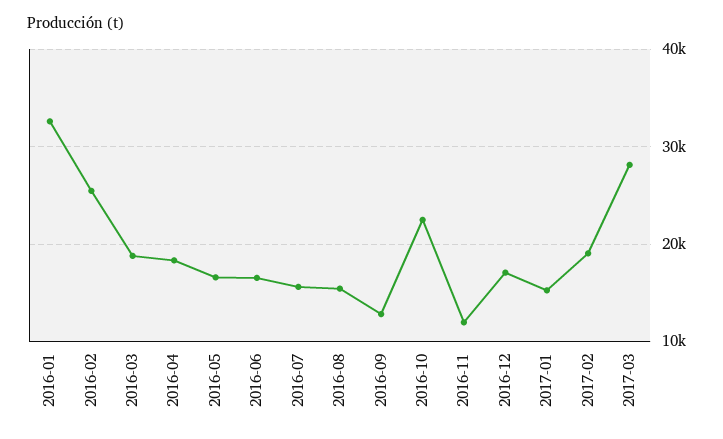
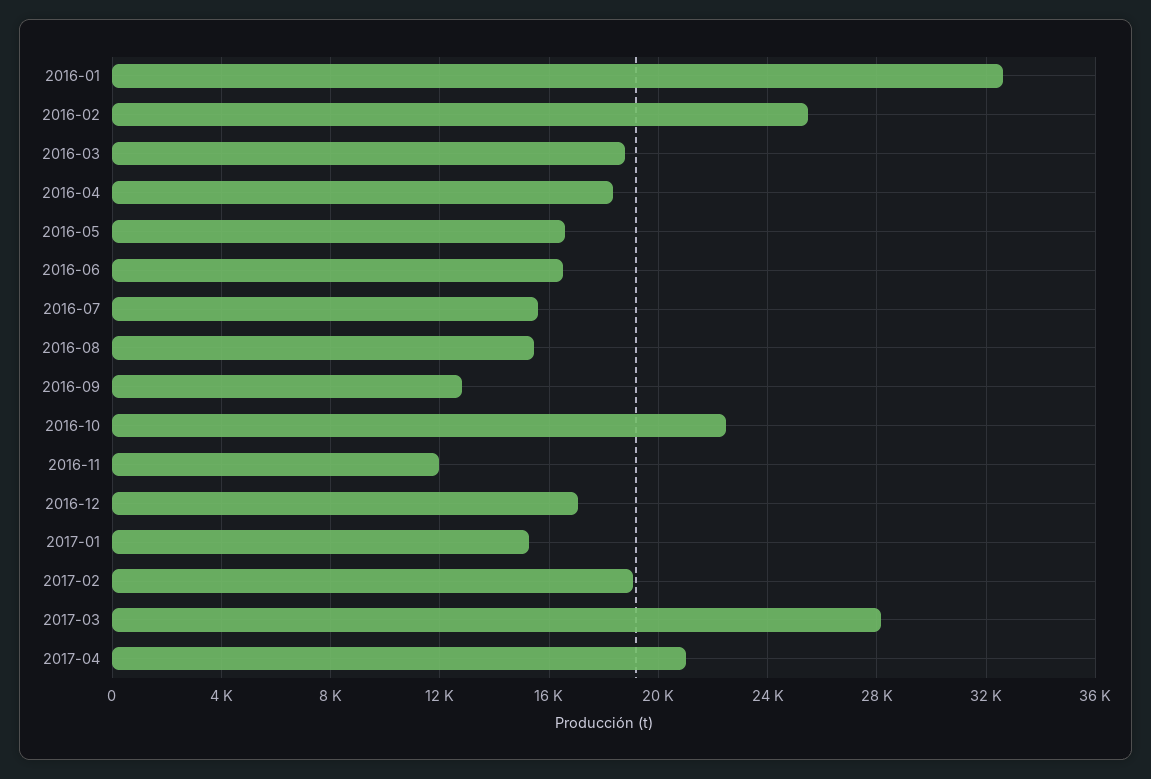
2017-04: none -> 21000

